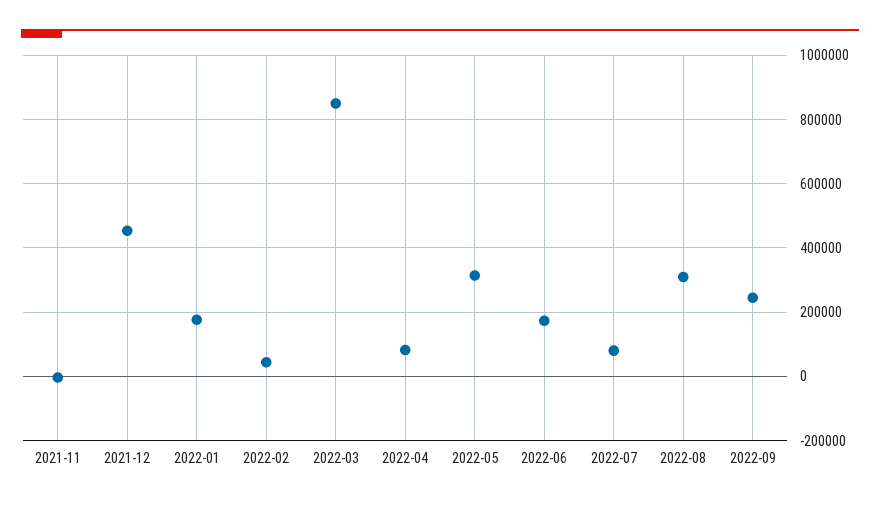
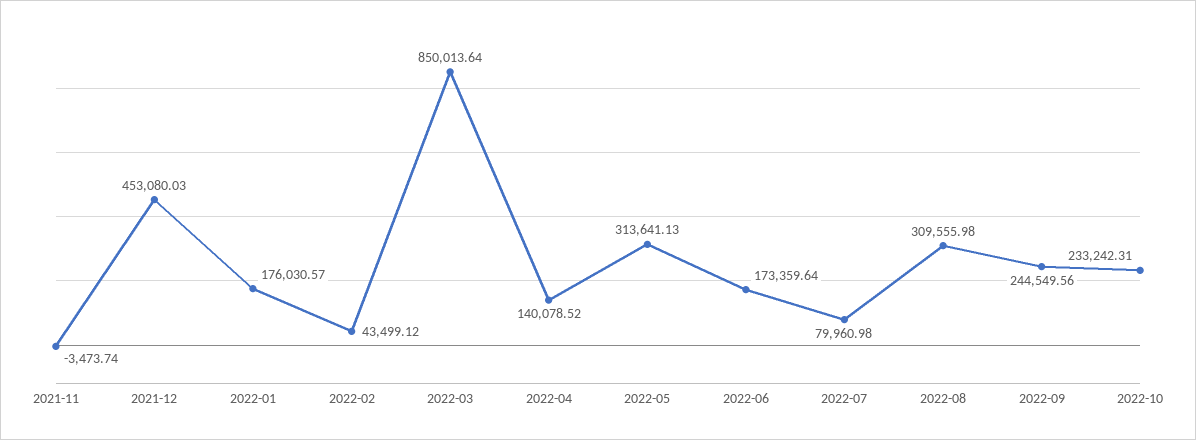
2022-04: 80000 -> 140078.52
2022-10: none -> 233242.31

